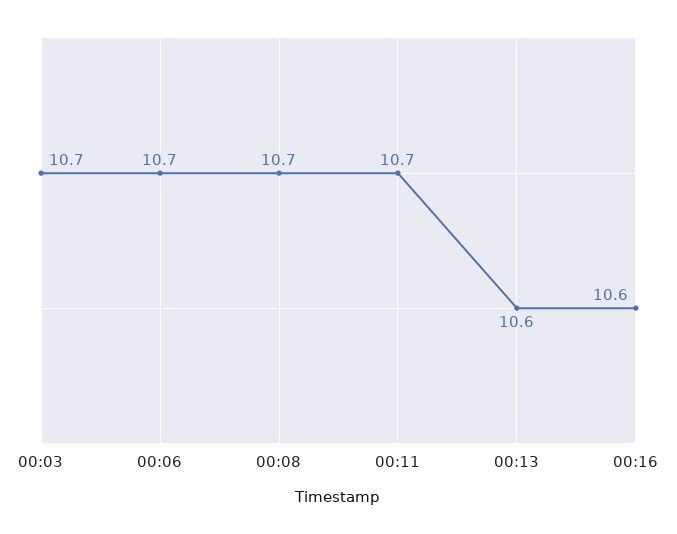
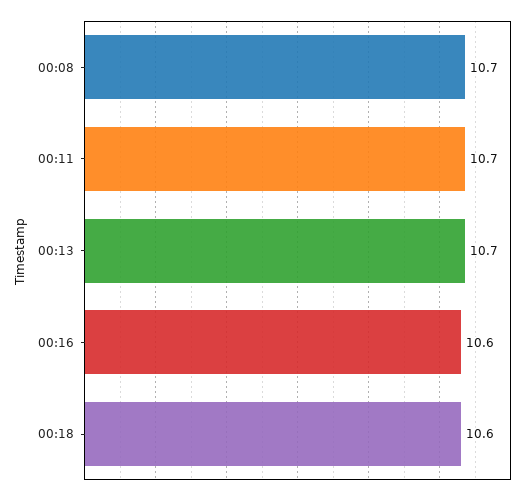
00:03: 10.7 -> none
00:06: 10.7 -> none
00:13: 10.6 -> 10.7
00:18: none -> 10.6

